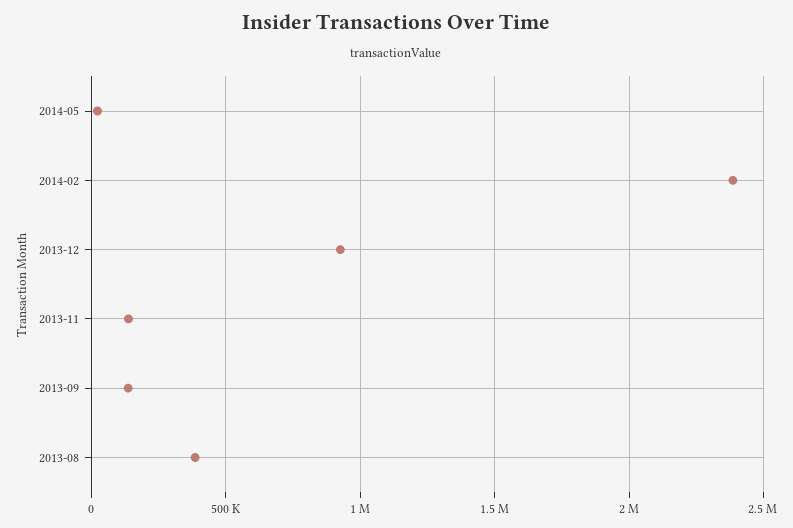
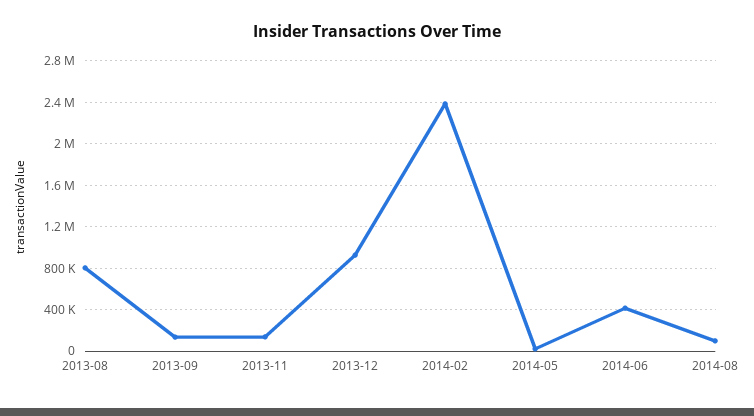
2013-08: 400000 -> 800000
2014-06: none -> 400000
2014-08: none -> 100000

